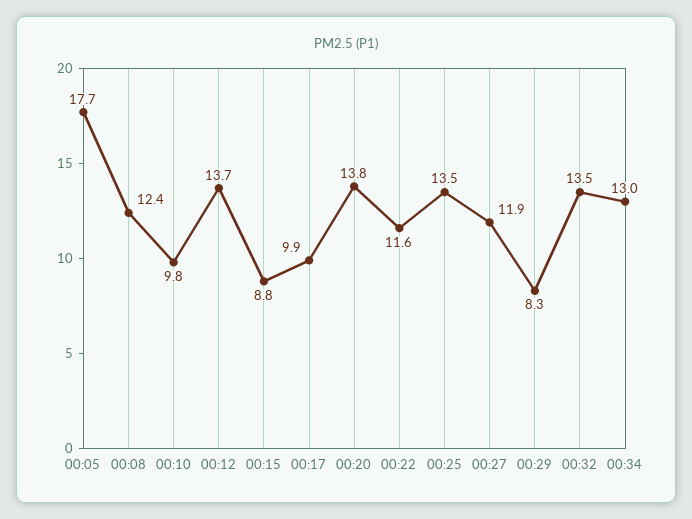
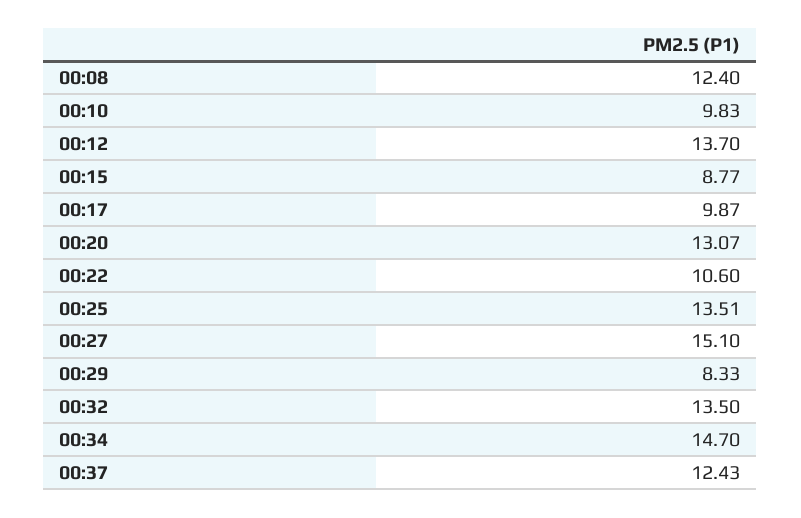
00:05: 17.7 -> none
00:20: 13.8 -> 13.07
00:22: 11.6 -> 10.6
00:27: 11.9 -> 15.1
00:34: 13 -> 14.7
00:37: none -> 12.43

